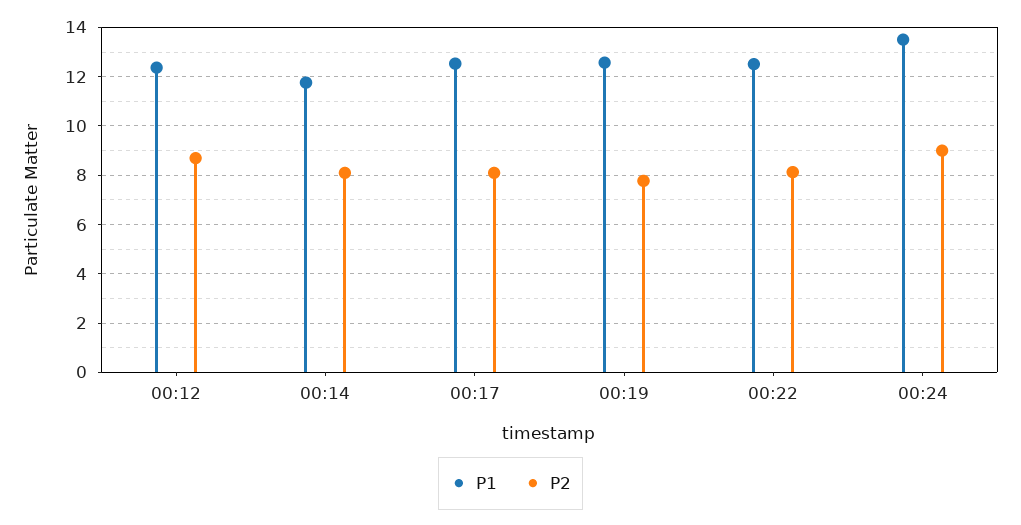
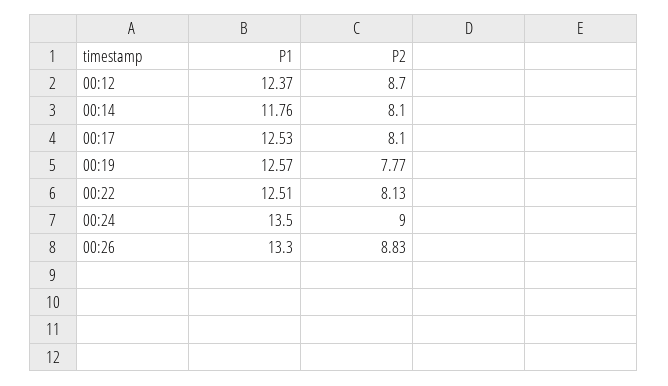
P1, 00:26: none -> 13.3
P2, 00:26: none -> 8.83

